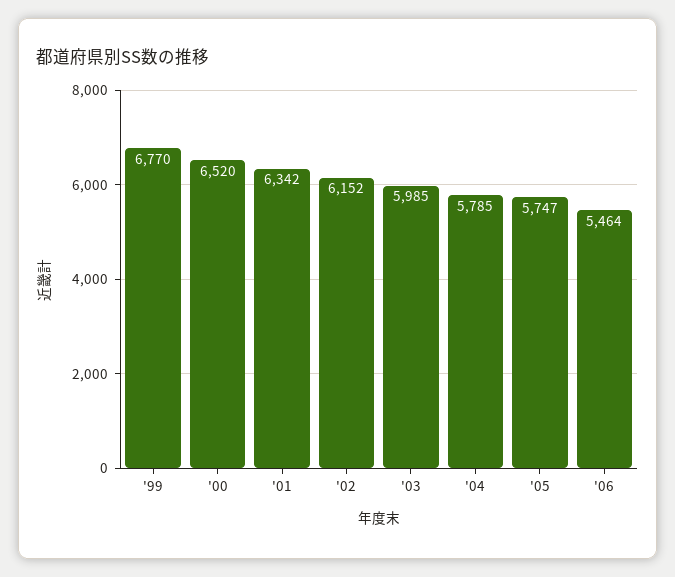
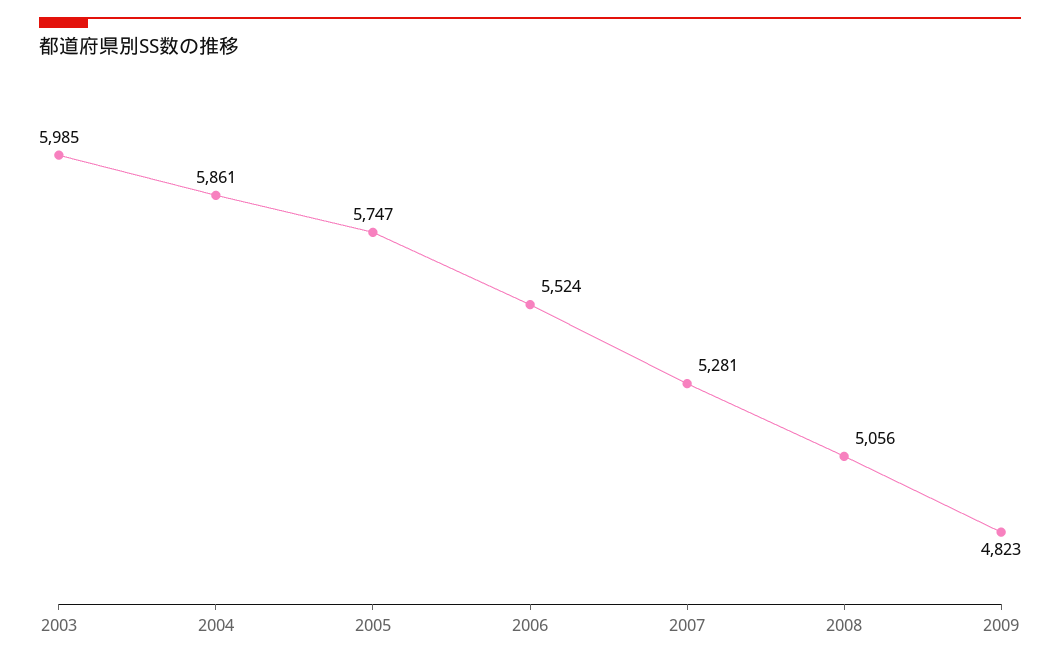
'99: 6770 -> none
'00: 6520 -> none
'01: 6342 -> none
'02: 6152 -> none
'04: 5785 -> 5861
'06: 5464 -> 5524
2007: none -> 5281
2008: none -> 5056
2009: none -> 4823

